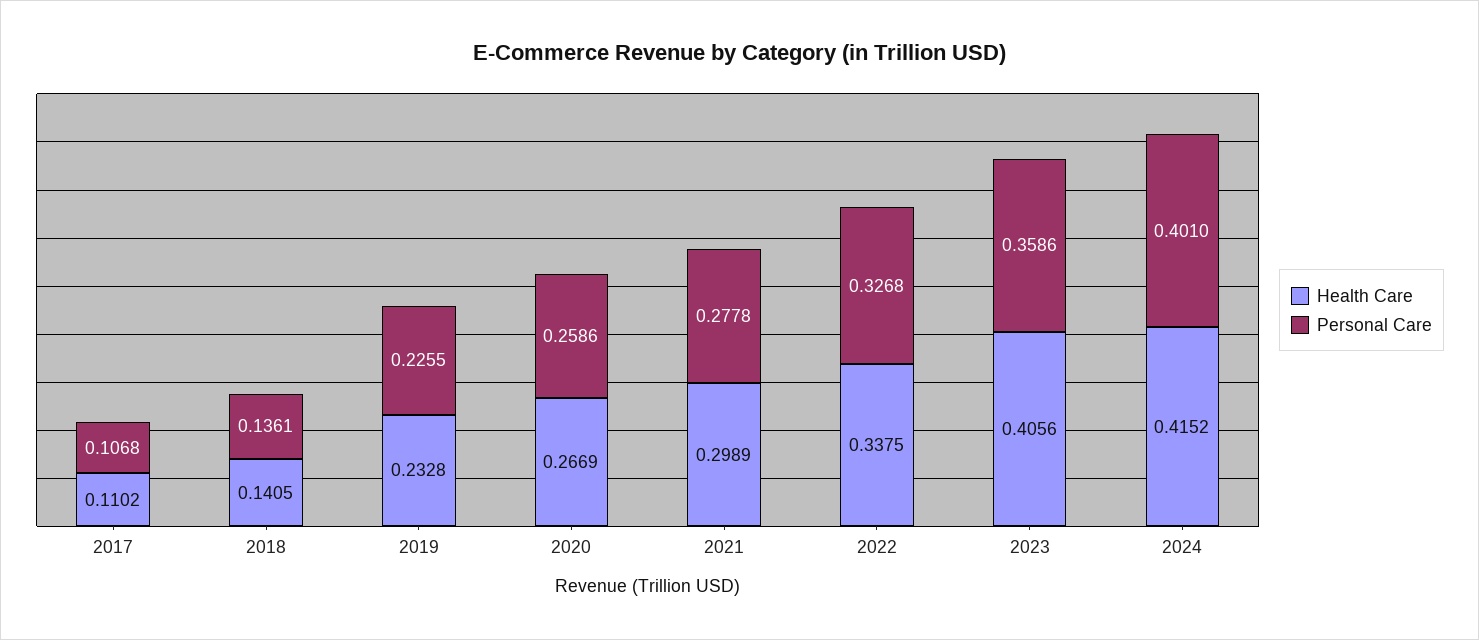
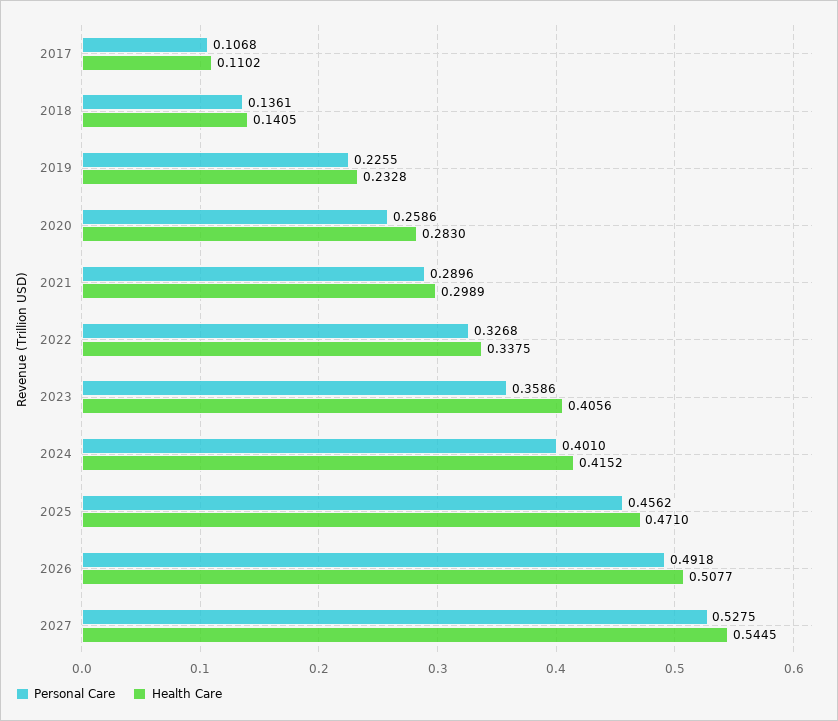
Health Care, 2020: 0.2669 -> 0.283
Personal Care, 2021: 0.2778 -> 0.2896
Personal Care, 2025: none -> 0.4562
Health Care, 2025: none -> 0.471
Personal Care, 2026: none -> 0.4918
Health Care, 2026: none -> 0.5077
Personal Care, 2027: none -> 0.5275
Health Care, 2027: none -> 0.5445

